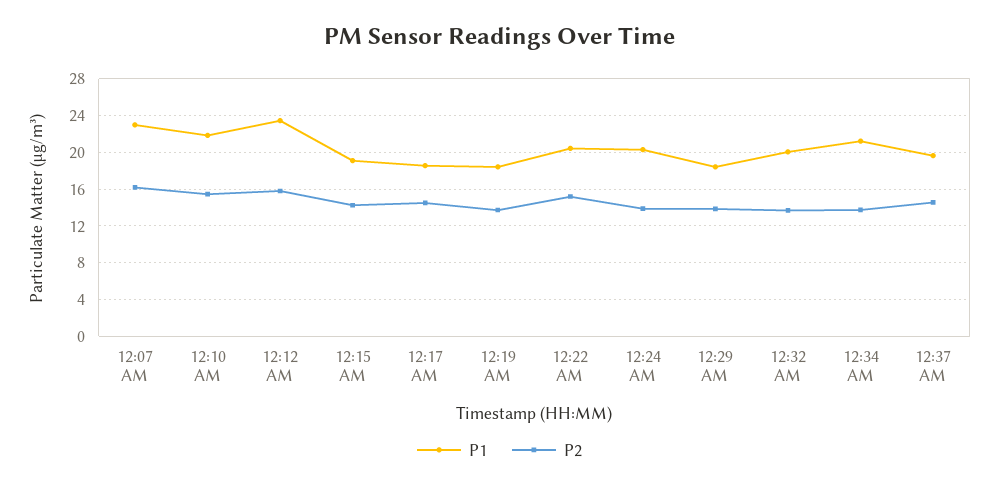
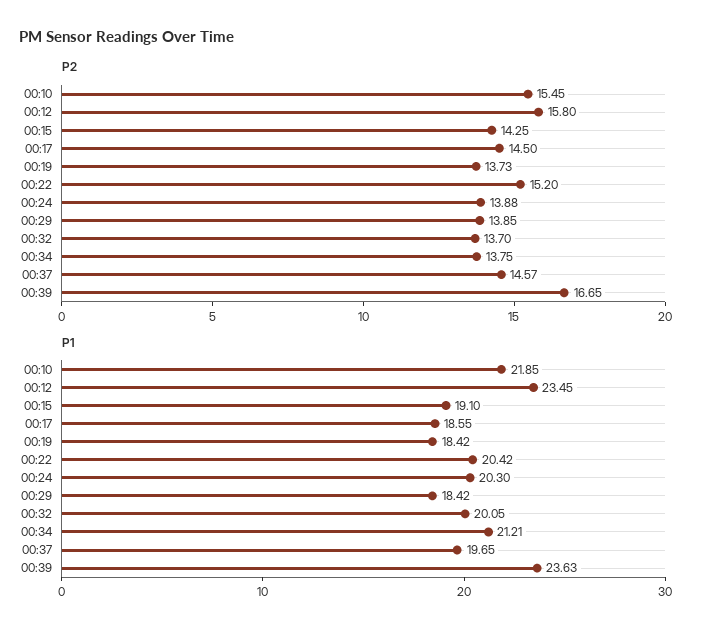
P1, 12:07 AM: 23 -> none
P2, 12:07 AM: 16 -> none
P2, 00:39: none -> 16.65
P1, 00:39: none -> 23.63

